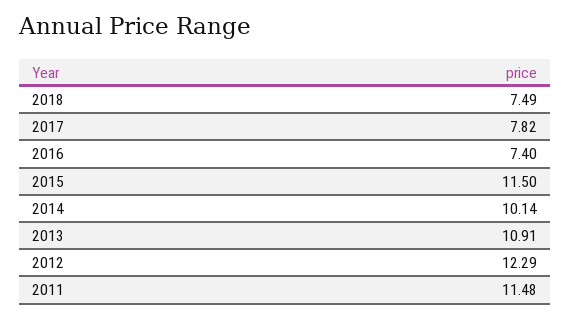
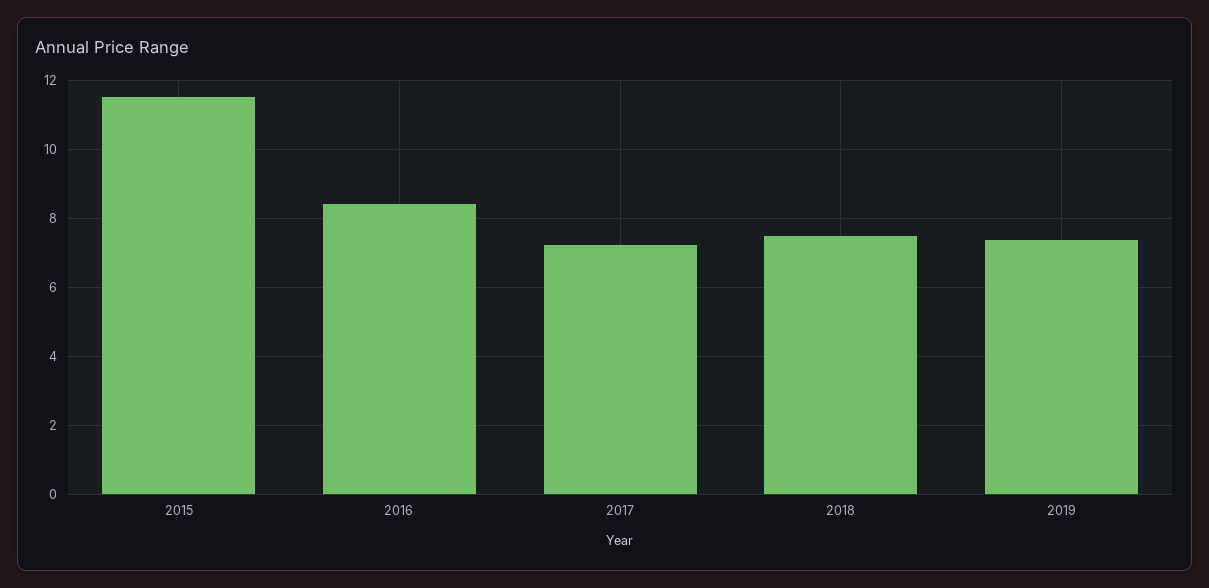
2017: 7.82 -> 7.2
2016: 7.4 -> 8.4
2014: 10.14 -> none
2013: 10.91 -> none
2012: 12.29 -> none
2011: 11.48 -> none
2019: none -> 7.4

